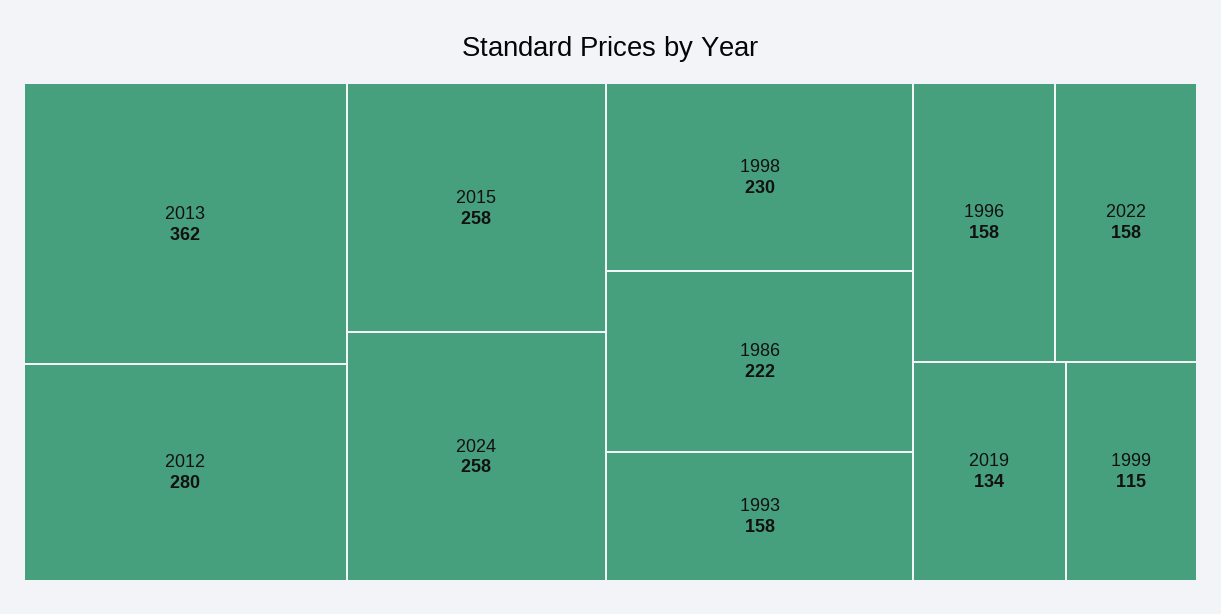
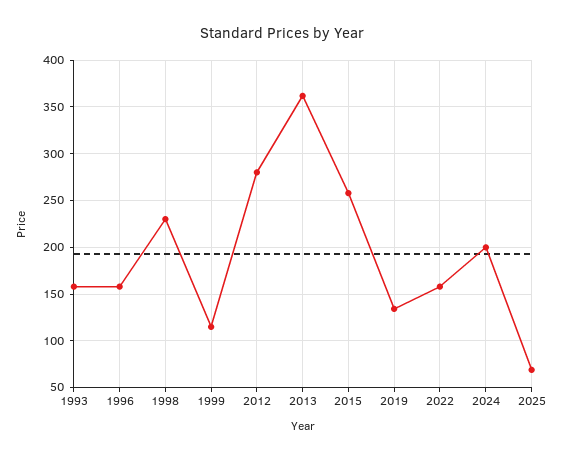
2024: 258 -> 200
1986: 222 -> none
2025: none -> 70

